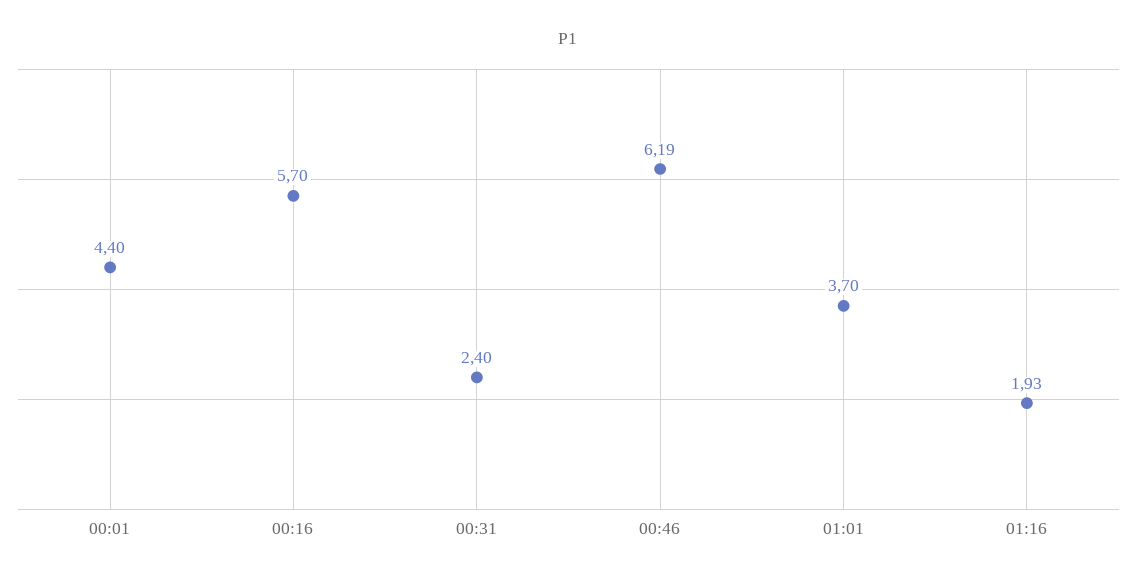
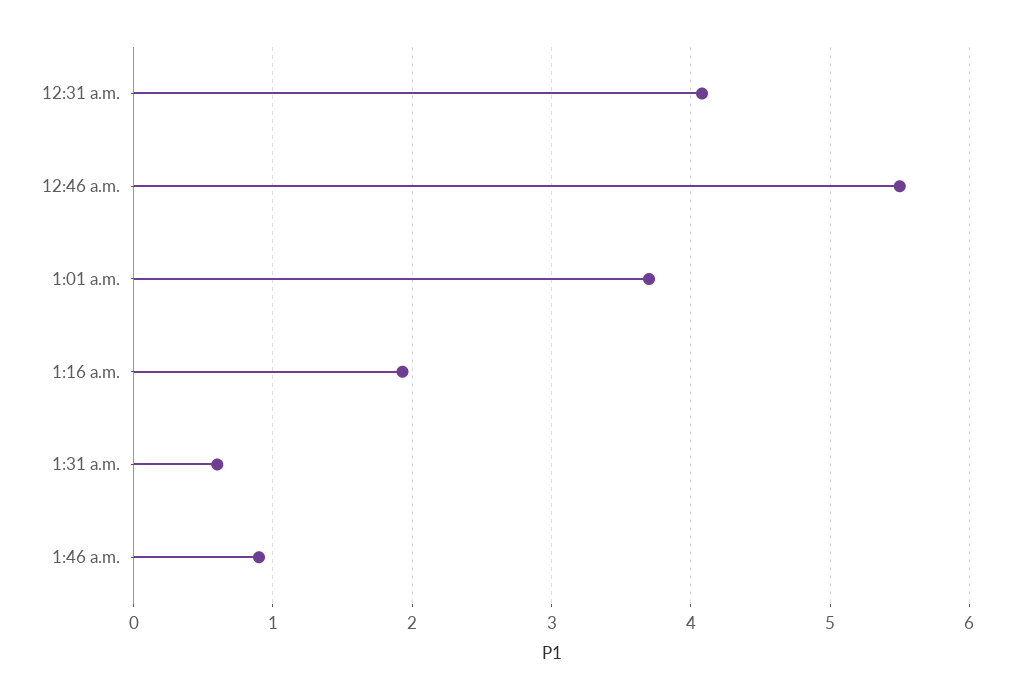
00:01: 4.4 -> none
00:16: 5.7 -> none
00:31: 2.4 -> 4.1
00:46: 6.19 -> 5.5
1:31 a.m.: none -> 0.6
1:46 a.m.: none -> 0.9

